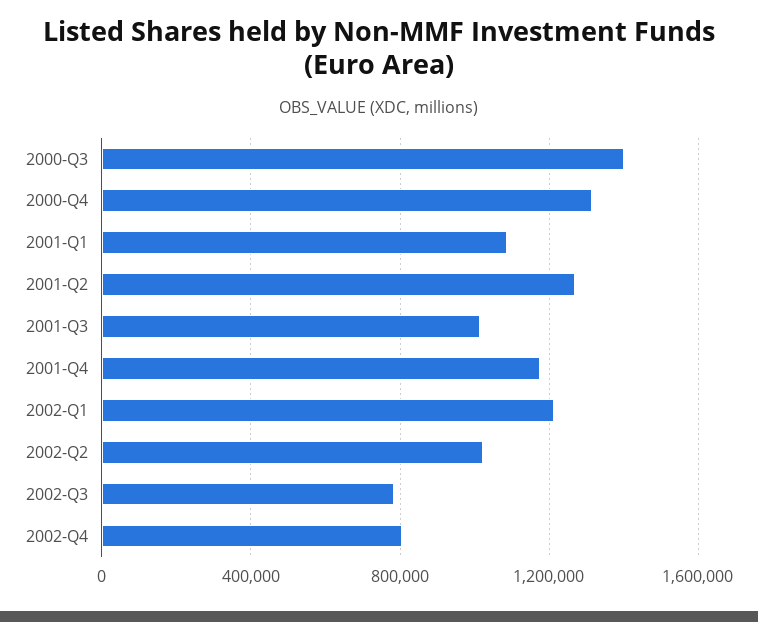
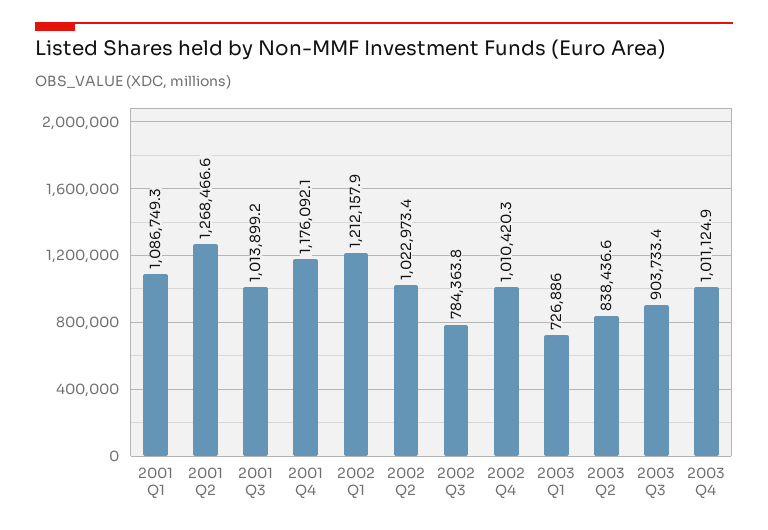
2000-Q3: 1400000 -> none
2000-Q4: 1300000 -> none
2002-Q4: 800000 -> 1010420.3
2003 Q1: none -> 726886
2003 Q2: none -> 838436.6
2003 Q3: none -> 903733.4
2003 Q4: none -> 1011124.9

